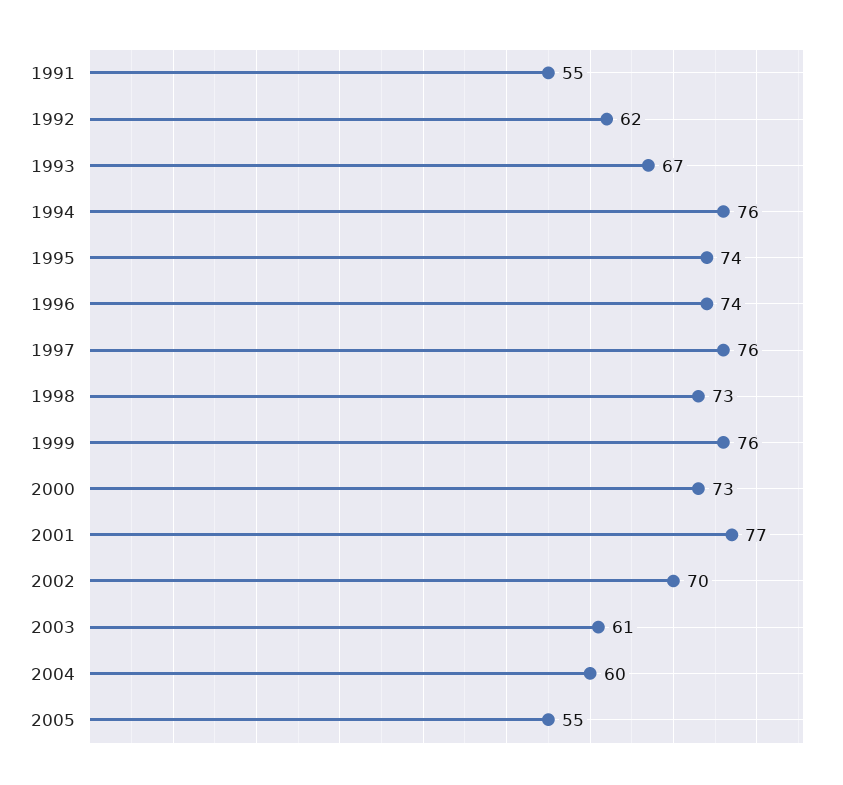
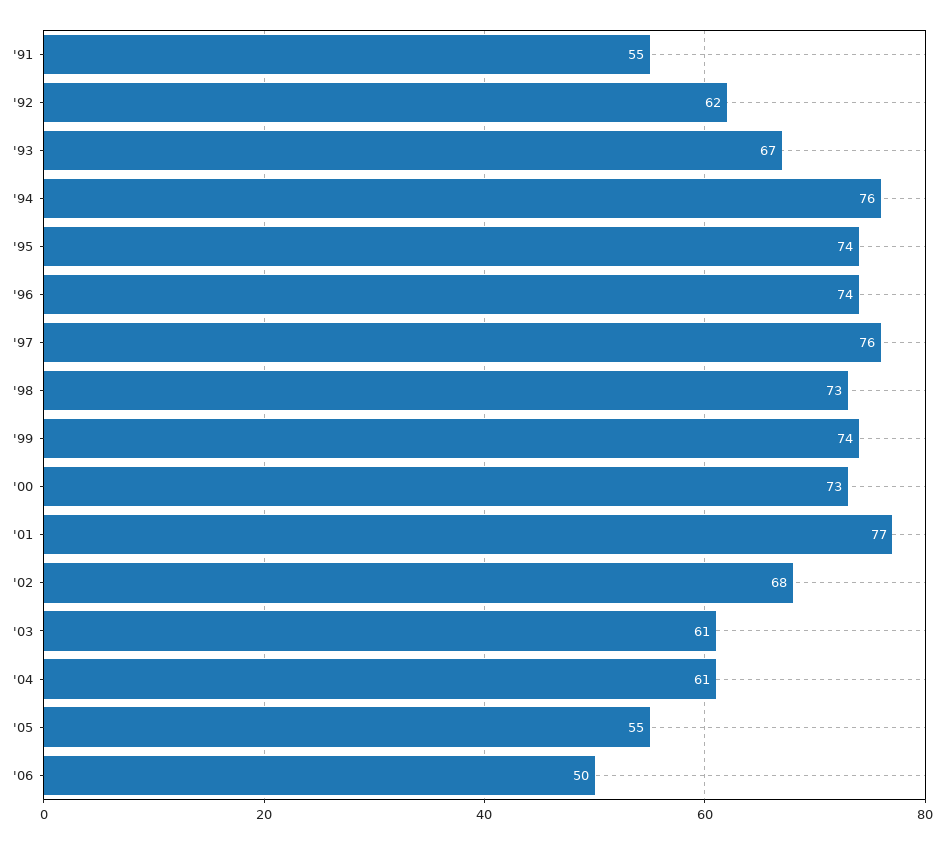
1999: 76 -> 74
2002: 70 -> 68
2004: 60 -> 61
'06: none -> 50

